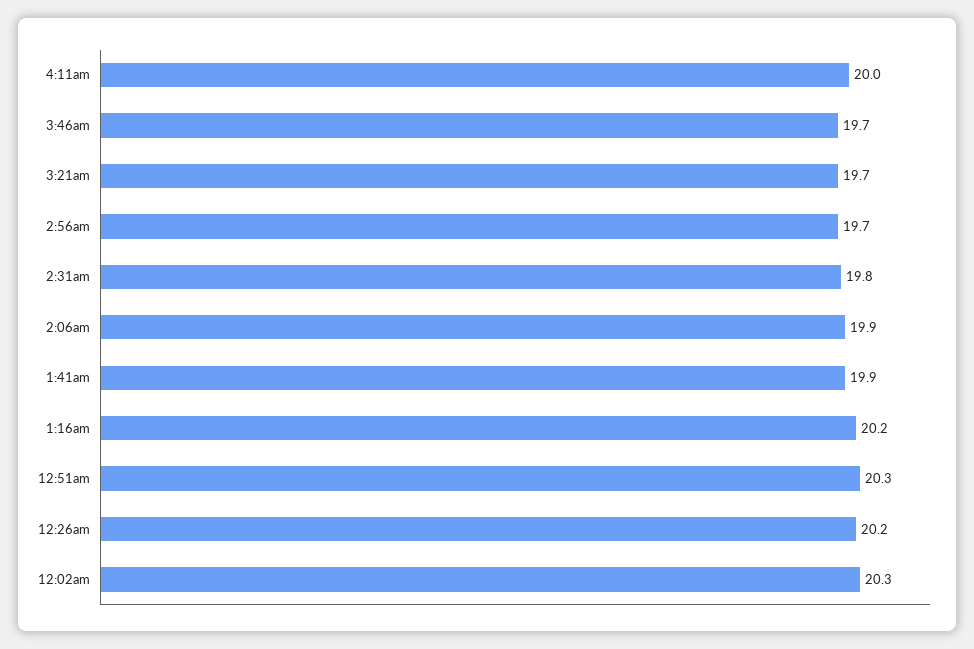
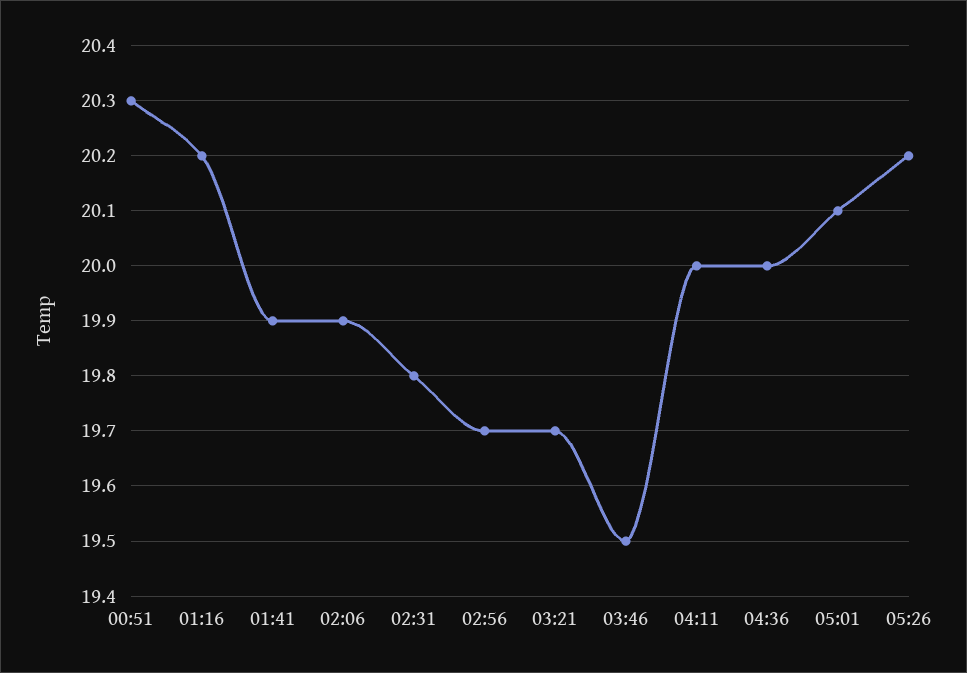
3:46am: 19.7 -> 19.5
12:26am: 20.2 -> none
12:02am: 20.3 -> none
04:36: none -> 20
05:01: none -> 20.1
05:26: none -> 20.2

